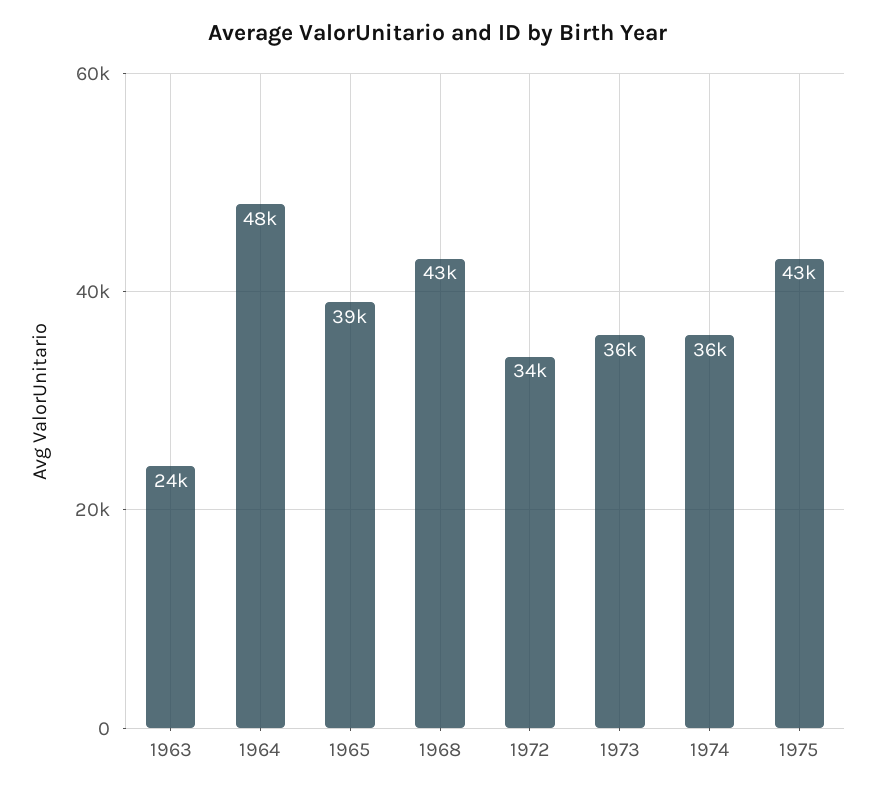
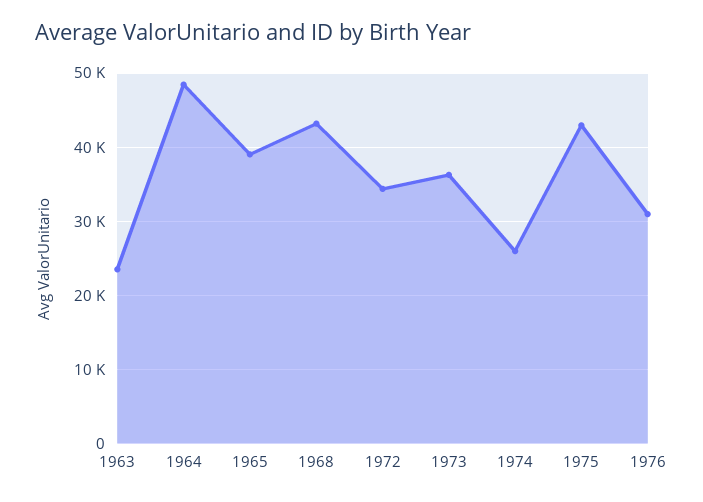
1974: 36000 -> 26000
1976: none -> 31000

